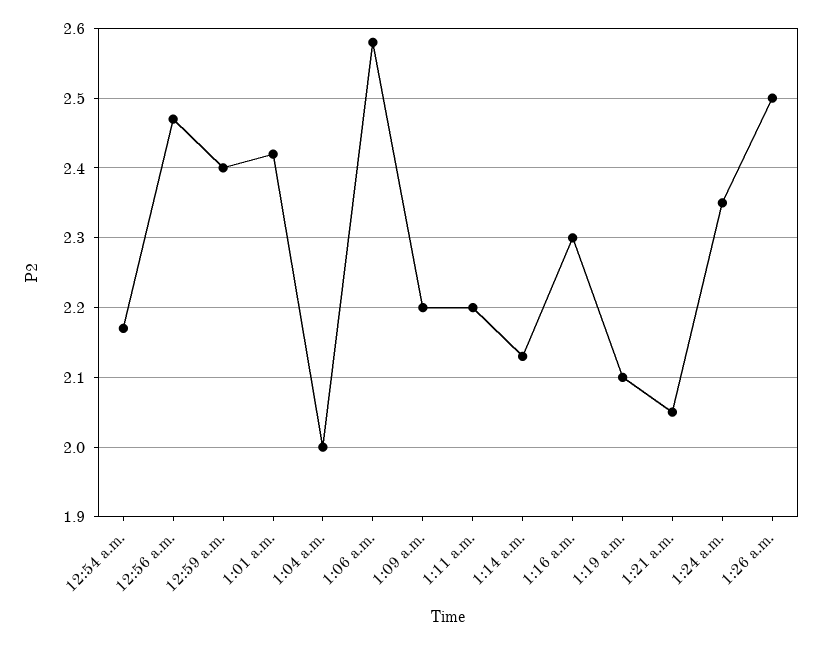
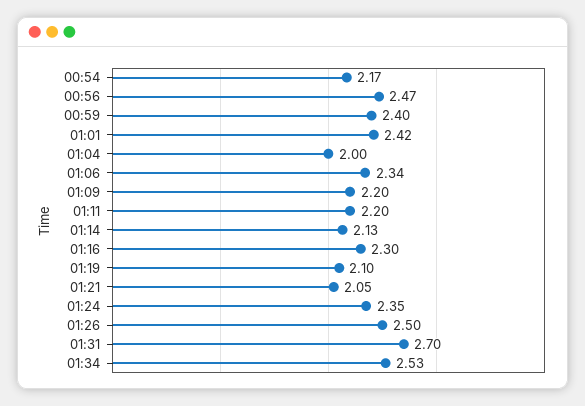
1:06 a.m.: 2.58 -> 2.34
01:31: none -> 2.7
01:34: none -> 2.53

